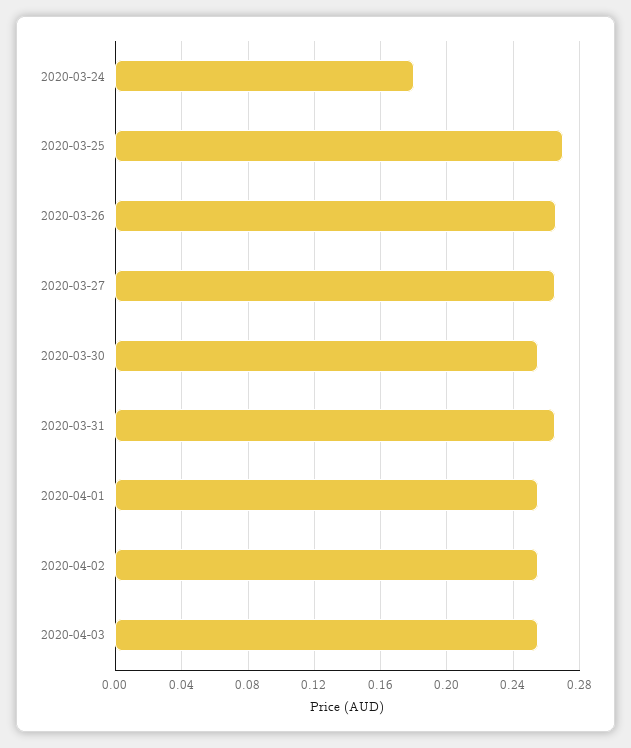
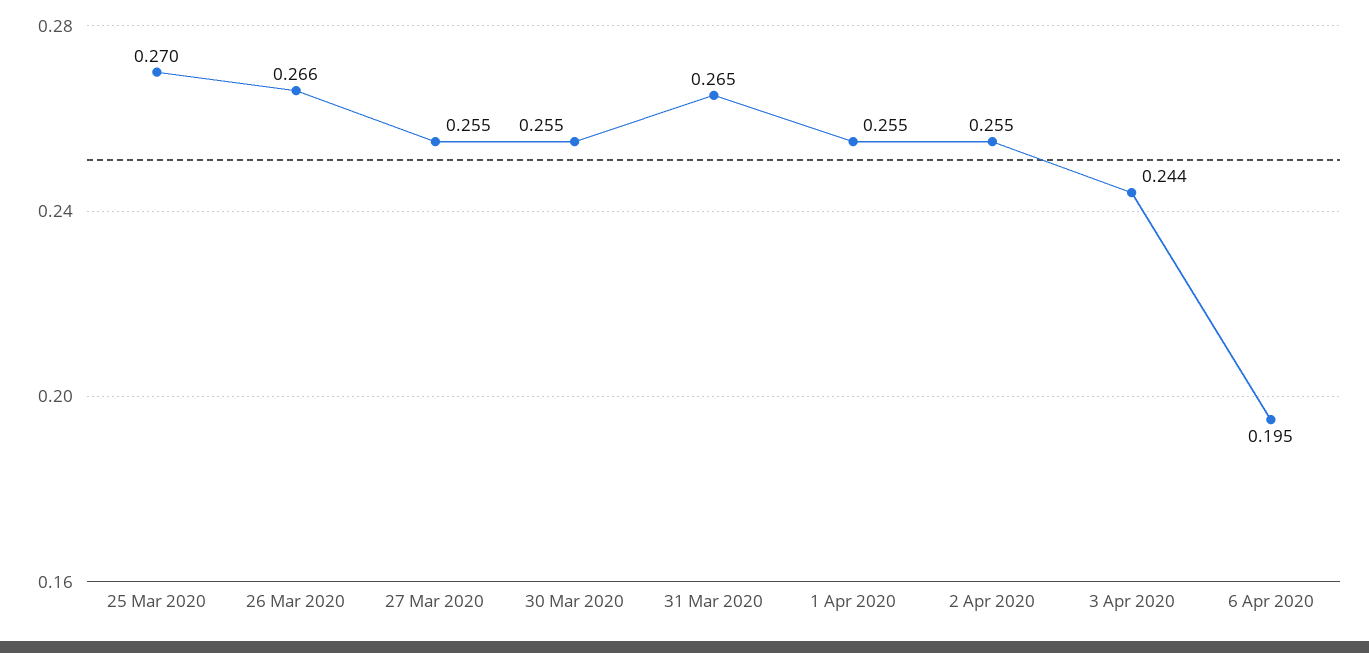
2020-03-24: 0.18 -> none
2020-03-27: 0.265 -> 0.255
2020-04-03: 0.255 -> 0.244
6 Apr 2020: none -> 0.195

